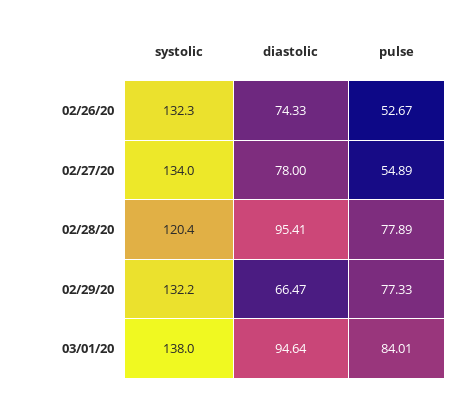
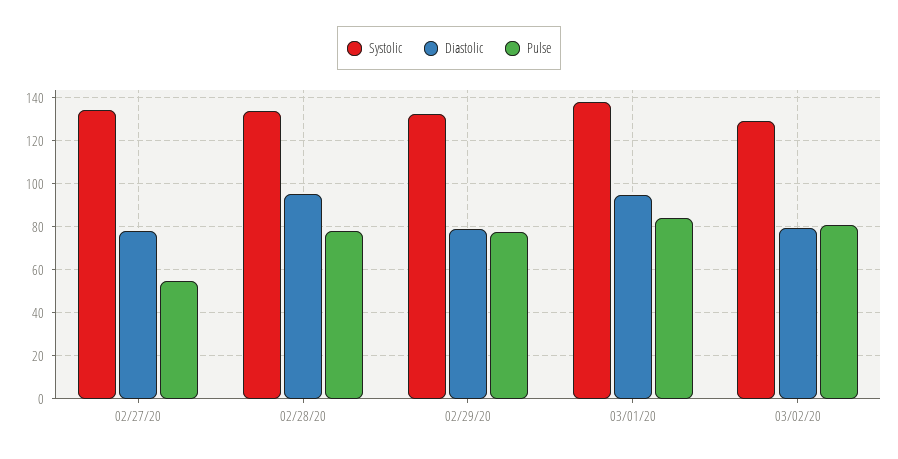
systolic, 02/26/20: 132.3 -> none
diastolic, 02/26/20: 74.33 -> none
pulse, 02/26/20: 52.67 -> none
systolic, 02/28/20: 120.4 -> 135
diastolic, 02/29/20: 66.47 -> 80
systolic, 03/02/20: none -> 130
diastolic, 03/02/20: none -> 80
pulse, 03/02/20: none -> 80

